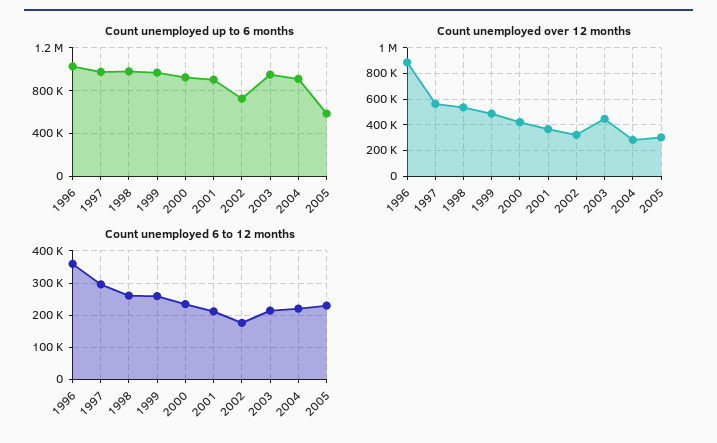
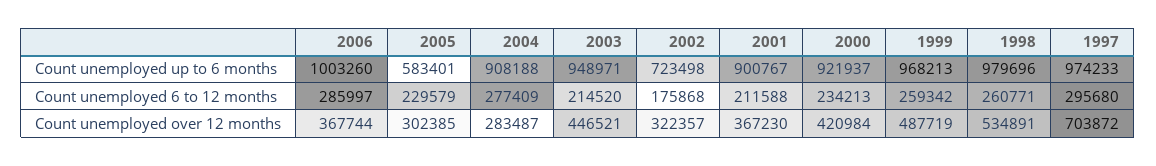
Count unemployed up to 6 months, 1996: 1000000 -> none
Count unemployed over 12 months, 1996: 900000 -> none
Count unemployed over 12 months, 1997: 550000 -> 703872
Count unemployed 6 to 12 months, 1996: 360000 -> none
Count unemployed 6 to 12 months, 2004: 220000 -> 277409
Count unemployed up to 6 months, 2006: none -> 1003260
Count unemployed 6 to 12 months, 2006: none -> 285997
Count unemployed over 12 months, 2006: none -> 367744

